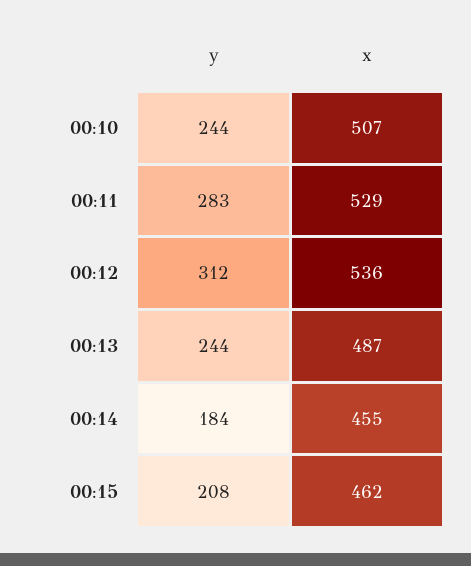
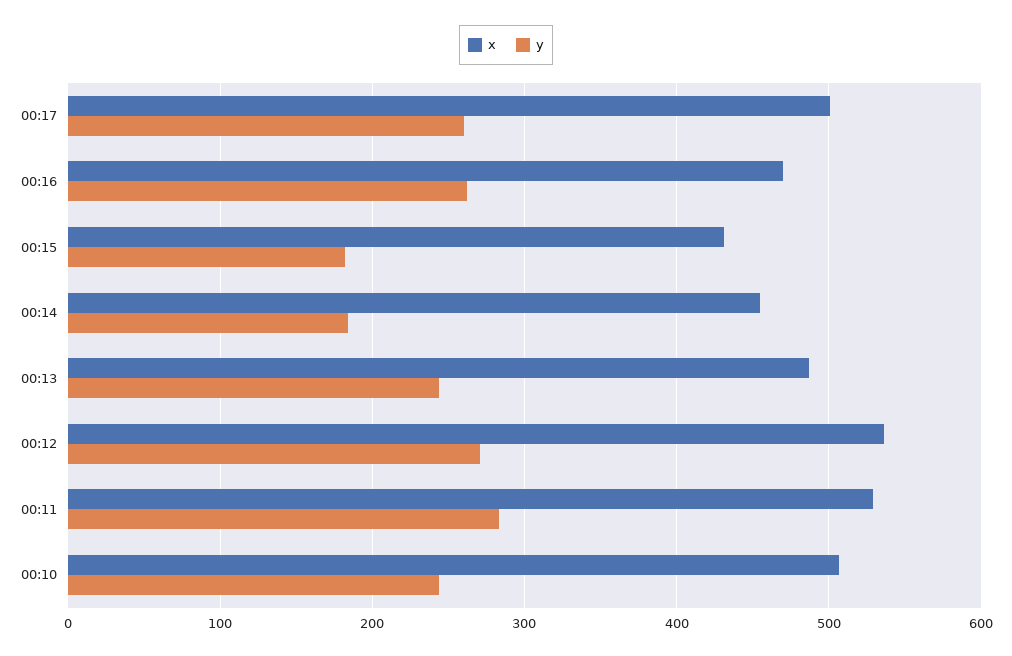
y, 00:12: 312 -> 270
y, 00:15: 208 -> 180
x, 00:15: 462 -> 430
x, 00:17: none -> 500
y, 00:17: none -> 260
x, 00:16: none -> 470
y, 00:16: none -> 260

